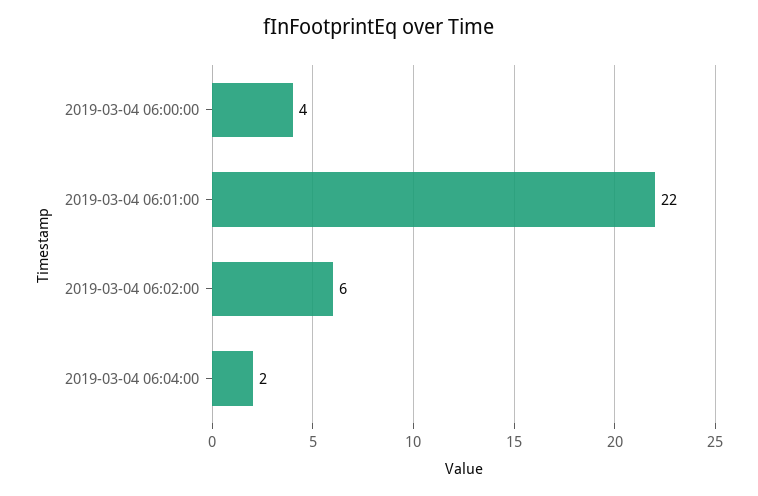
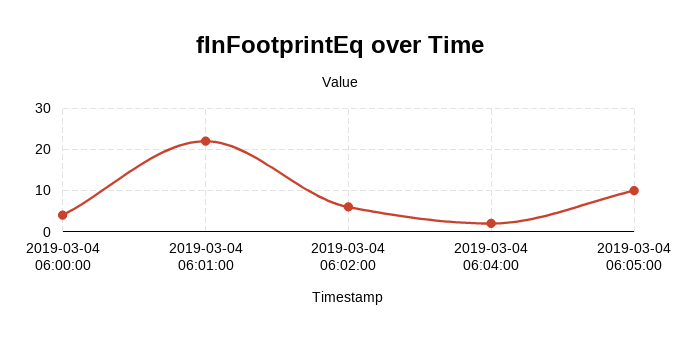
2019-03-04 06:05:00: none -> 10

